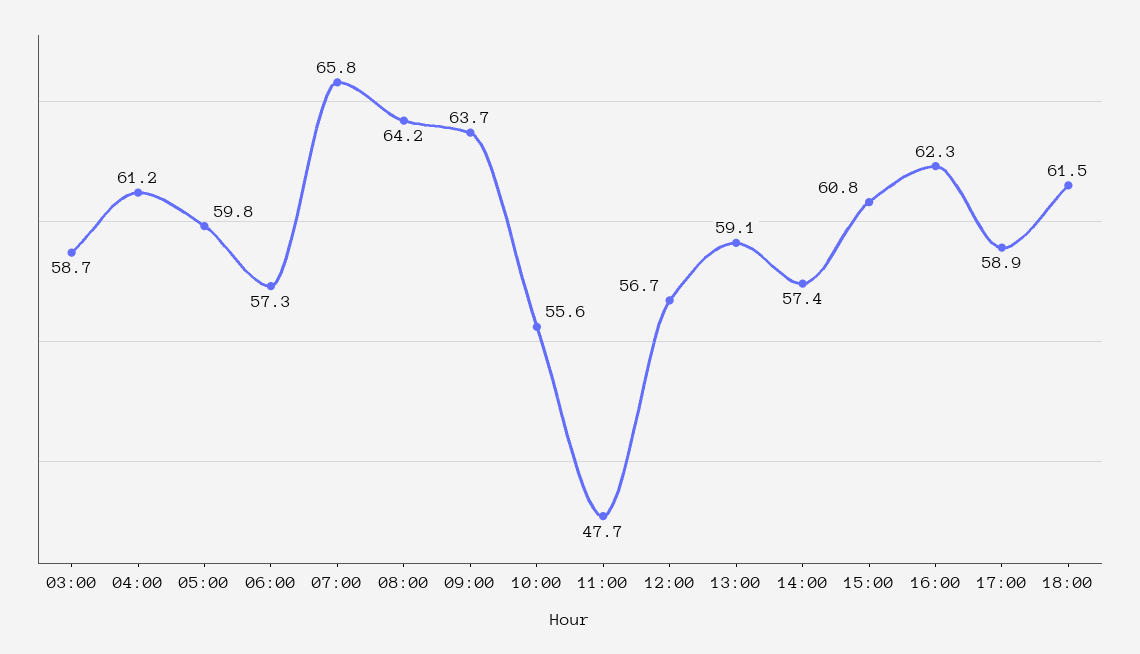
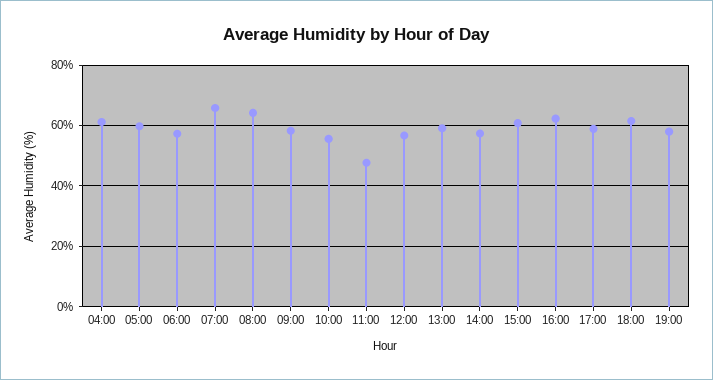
03:00: 58.7 -> none
09:00: 63.7 -> 58
19:00: none -> 58

